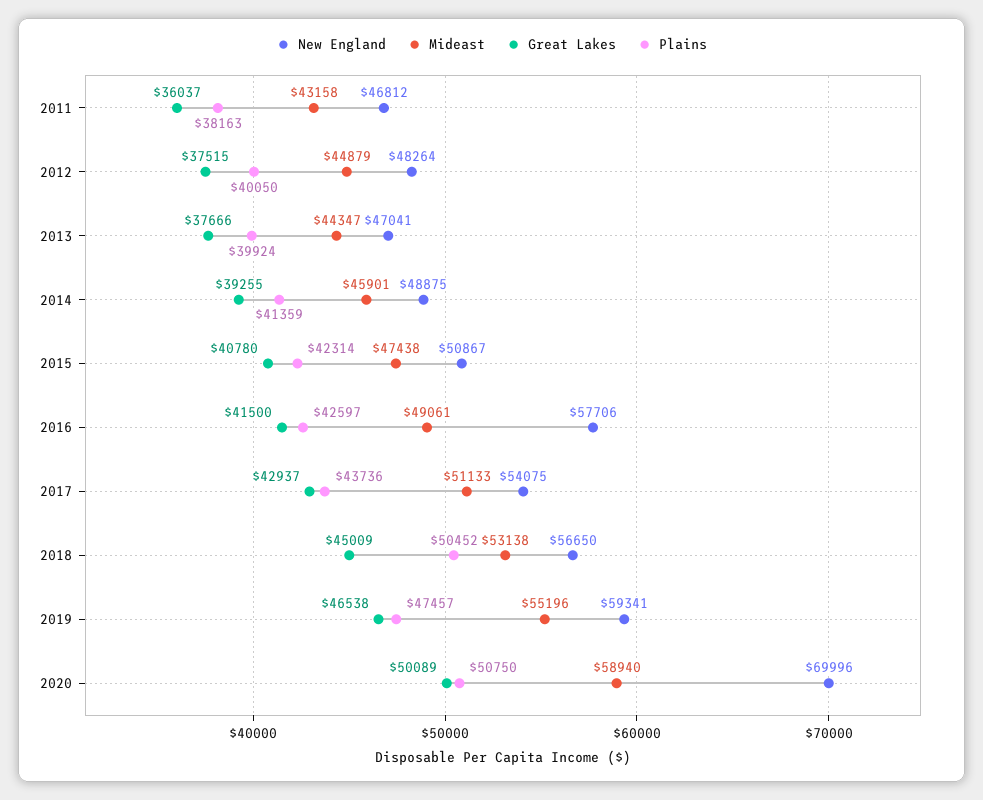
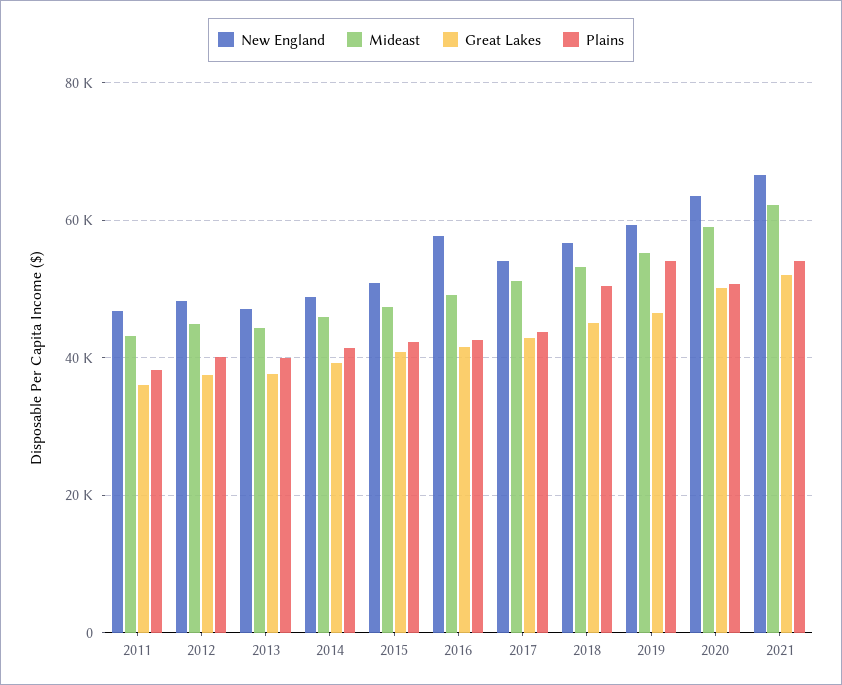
Plains, 2019: 47457 -> 54000
New England, 2020: 69996 -> 64000
New England, 2021: none -> 66000
Mideast, 2021: none -> 62000
Great Lakes, 2021: none -> 52000
Plains, 2021: none -> 54000

